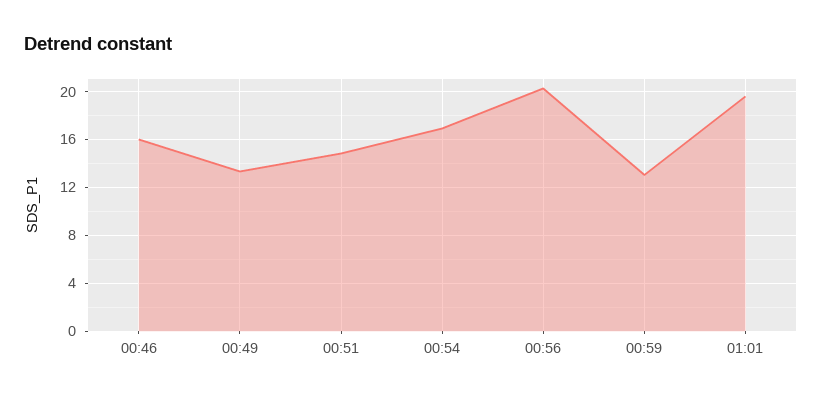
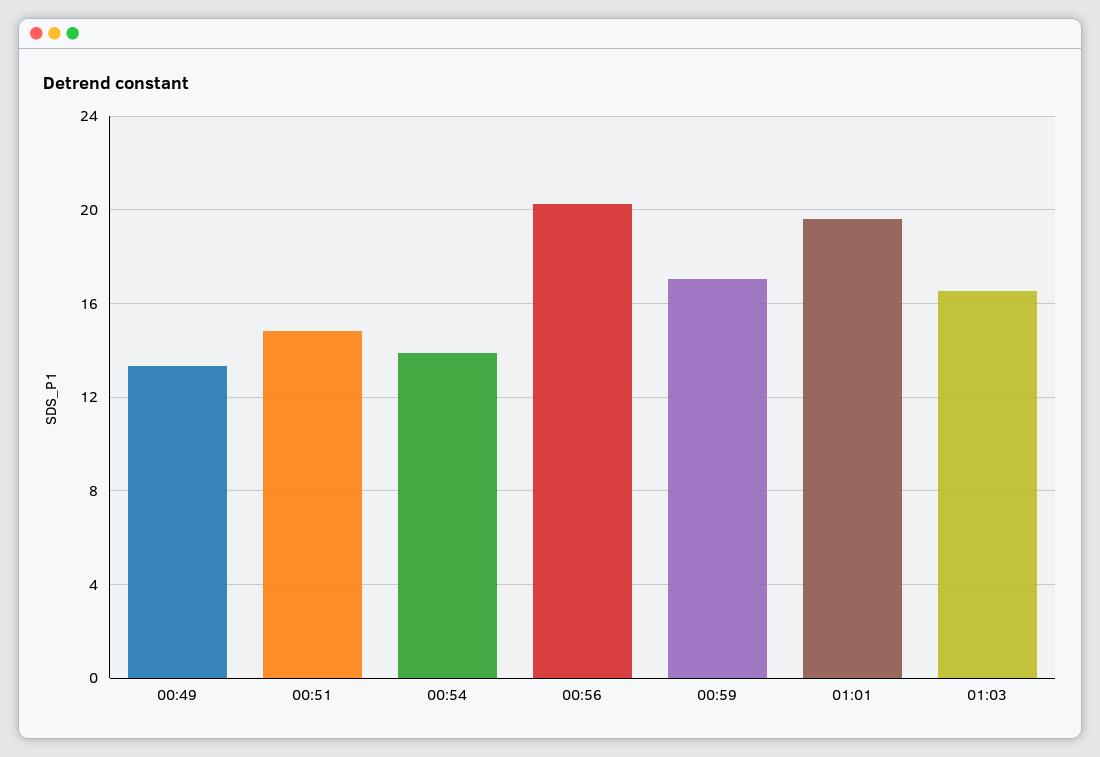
00:46: 16 -> none
00:54: 17 -> 14
00:59: 13 -> 17
01:03: none -> 16.5

